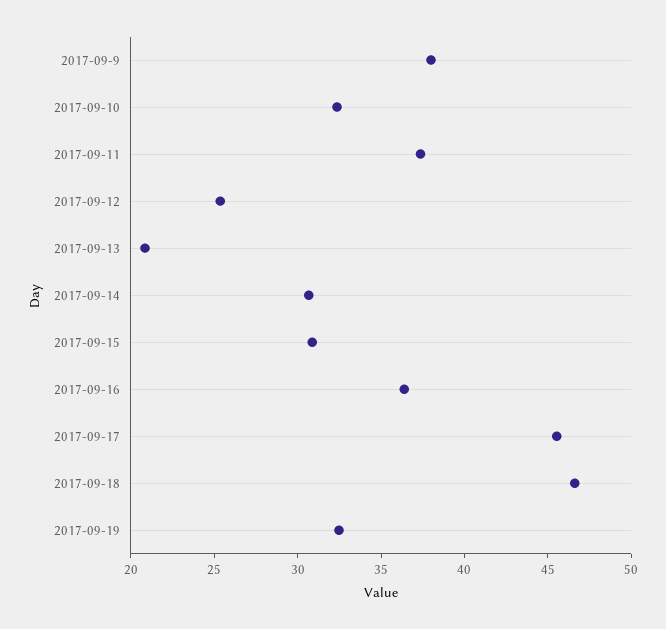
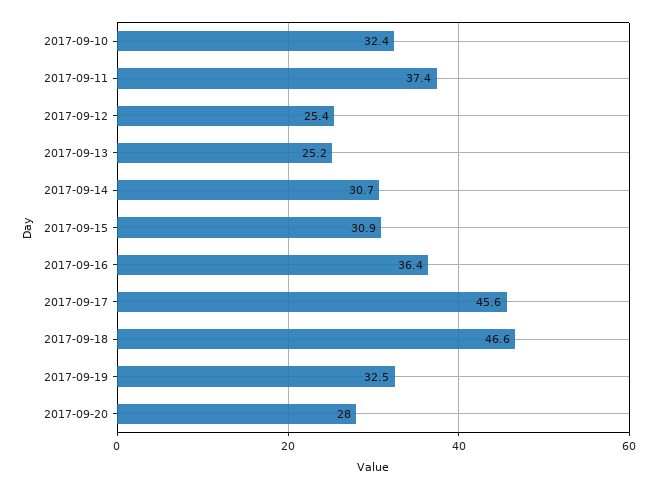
2017-09-9: 38 -> none
2017-09-13: 21 -> 25.2
2017-09-20: none -> 28

